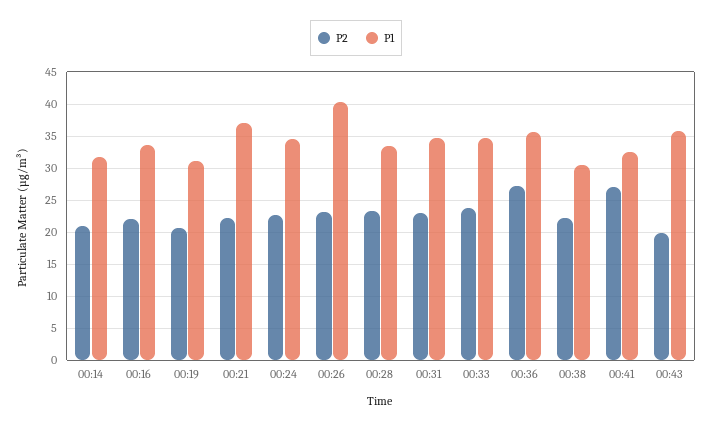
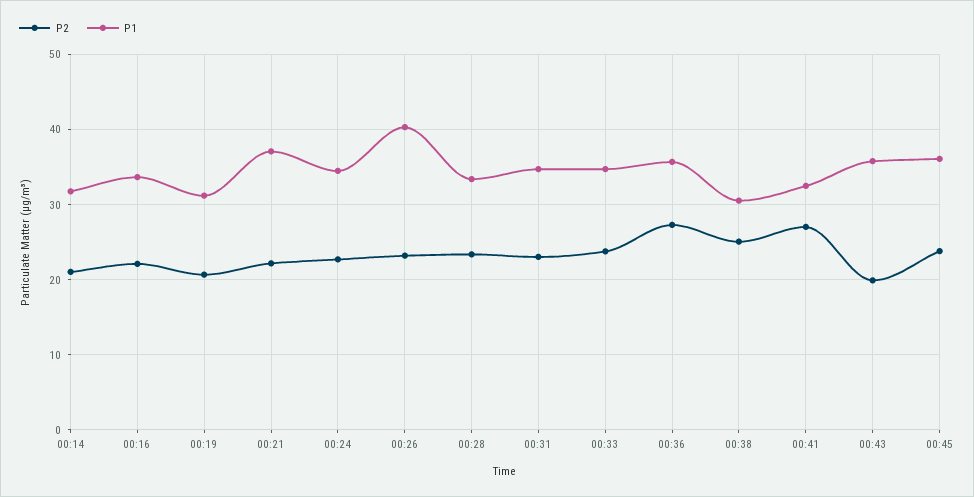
P2, 00:38: 22 -> 25
P2, 00:45: none -> 24
P1, 00:45: none -> 36

